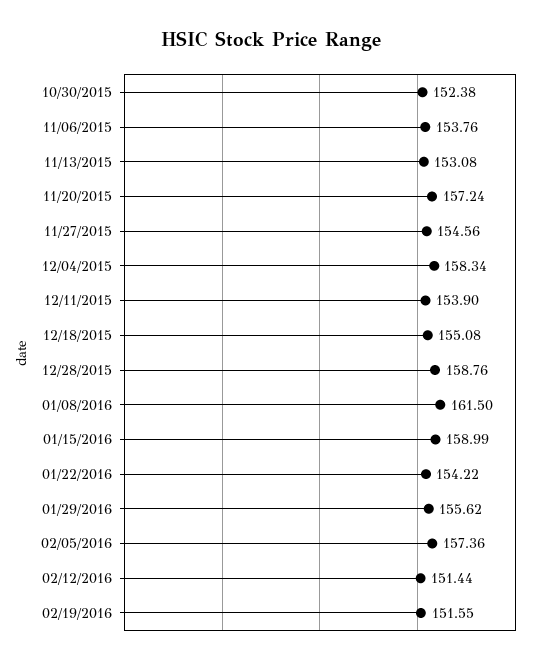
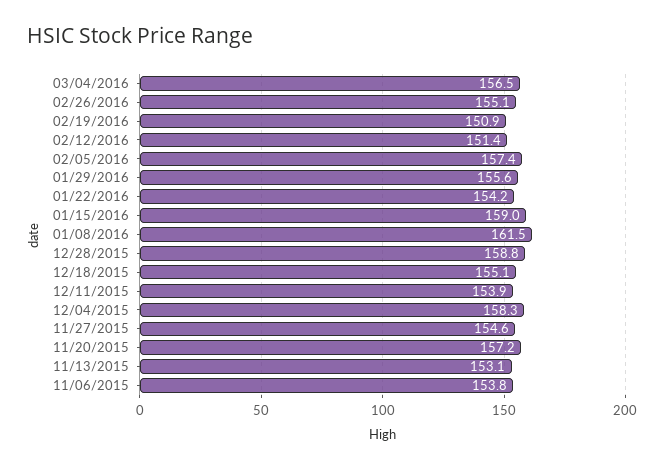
10/30/2015: 152.38 -> none
02/19/2016: 151.55 -> 150.9
03/04/2016: none -> 156.5
02/26/2016: none -> 155.1

